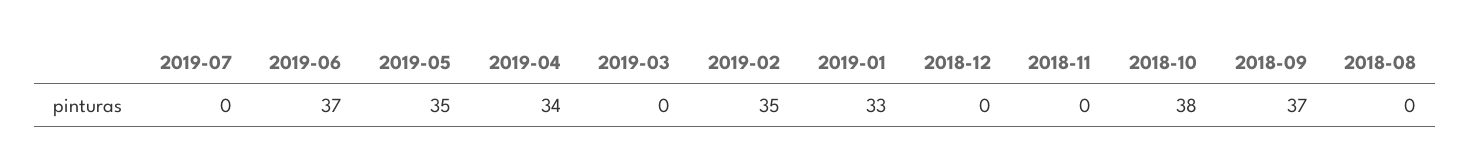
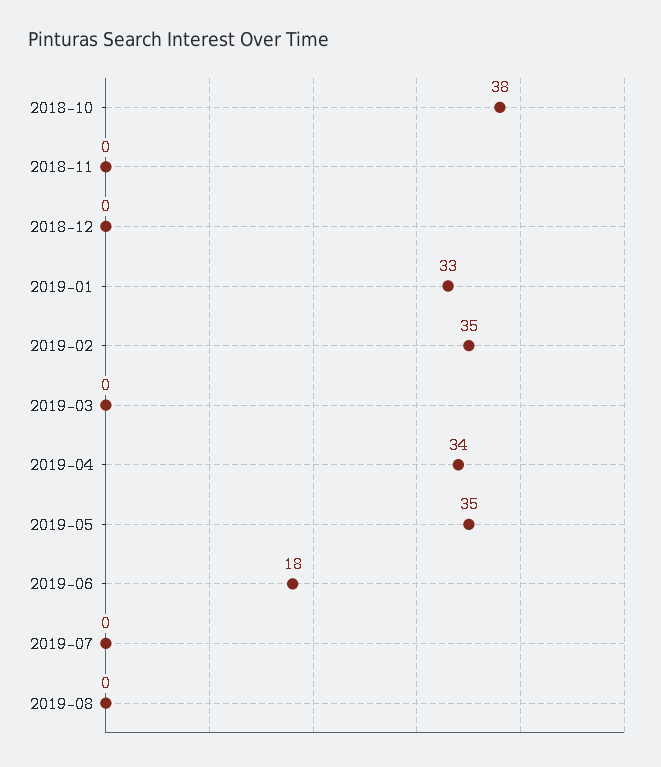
2019-06: 37 -> 18
2018-09: 37 -> none
2018-08: 0 -> none
2019-08: none -> 0

